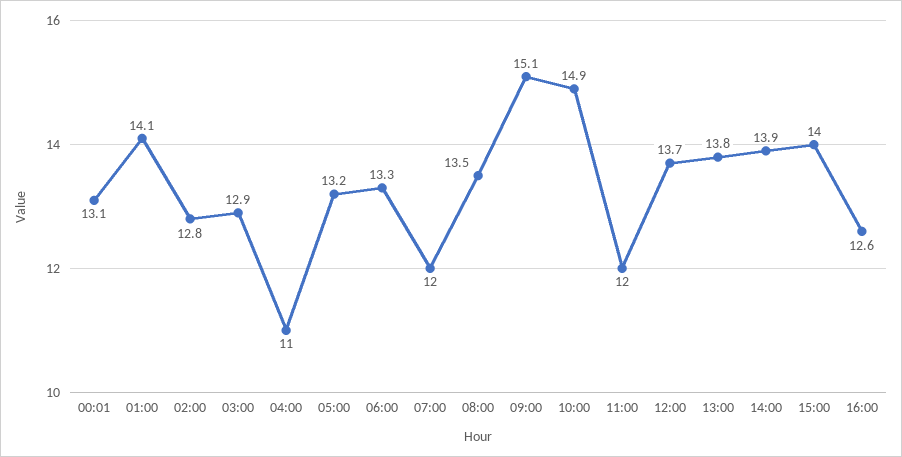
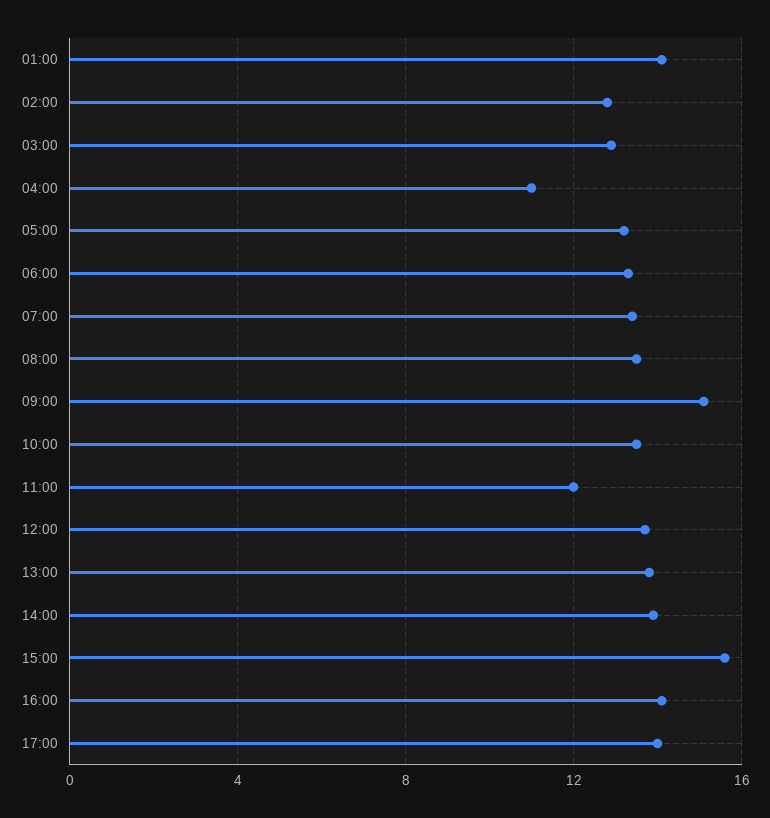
00:01: 13.1 -> none
07:00: 12 -> 13.5
10:00: 14.9 -> 13.5
15:00: 14 -> 15.5
16:00: 12.6 -> 14
17:00: none -> 14

